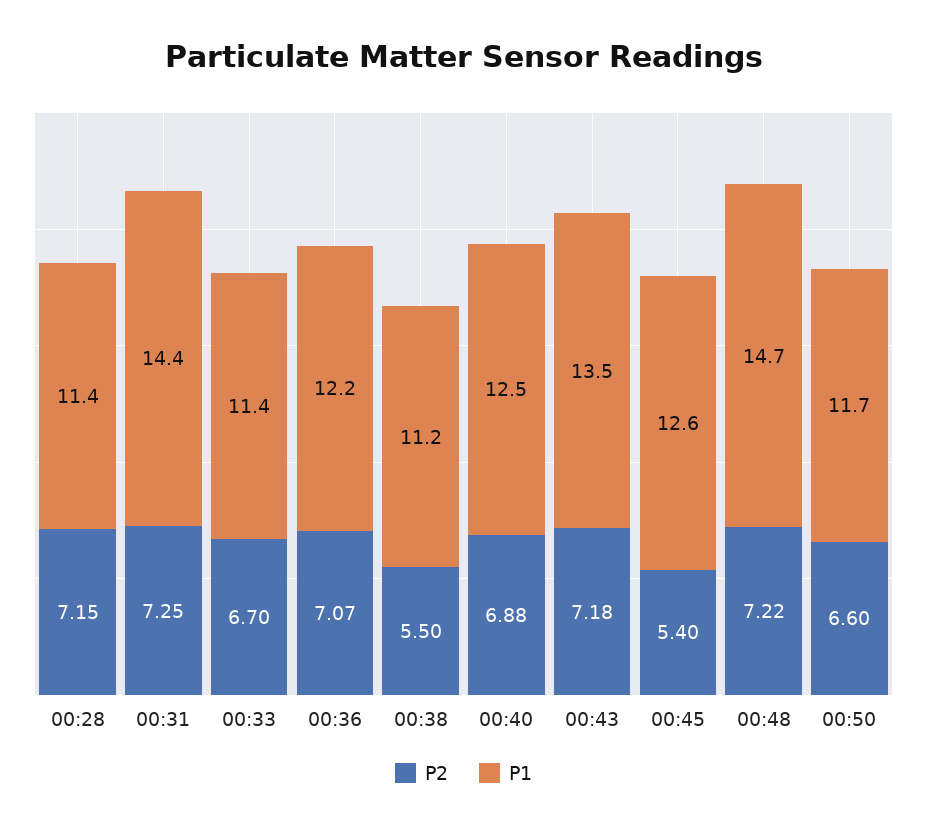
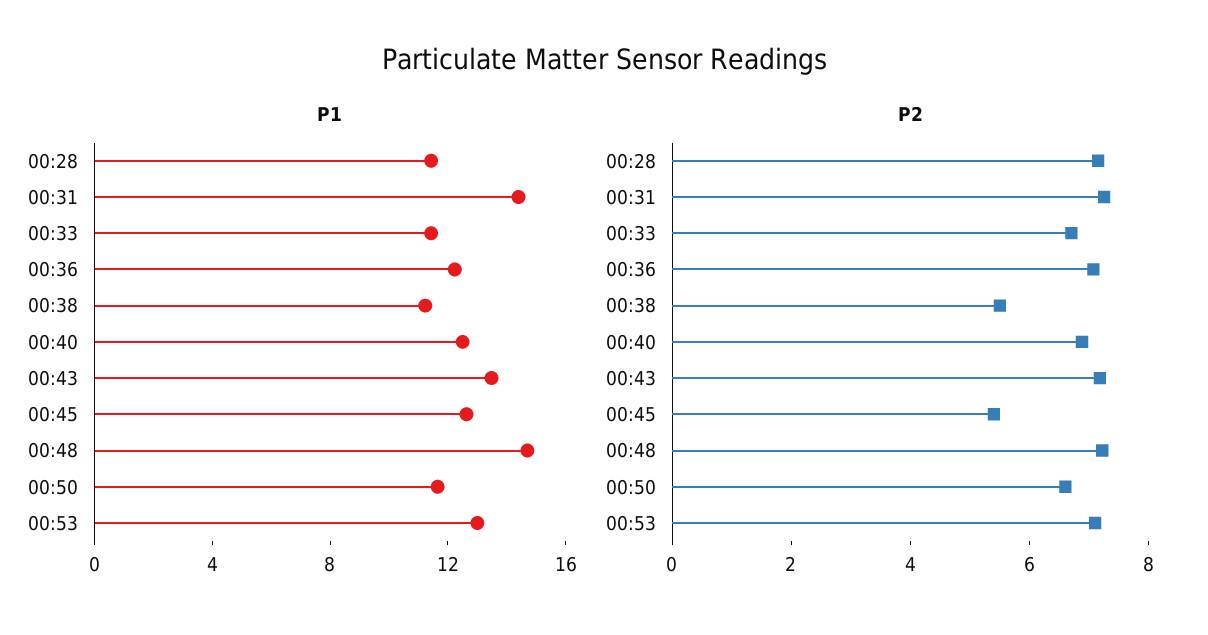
P1, 00:53: none -> 13
P2, 00:53: none -> 7

